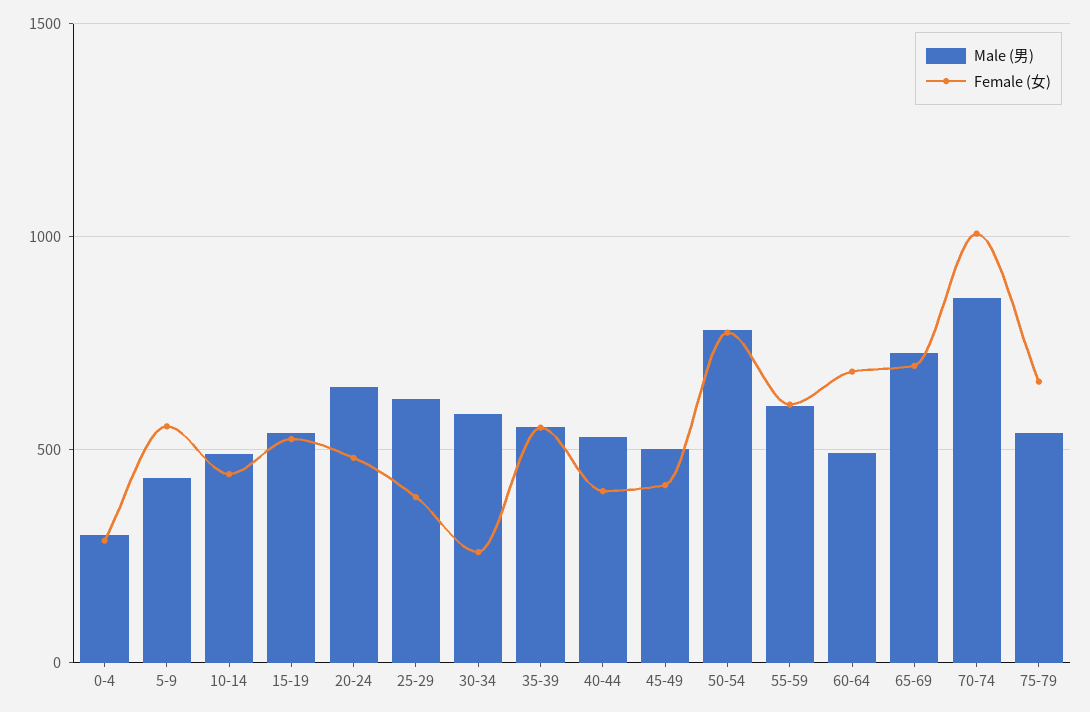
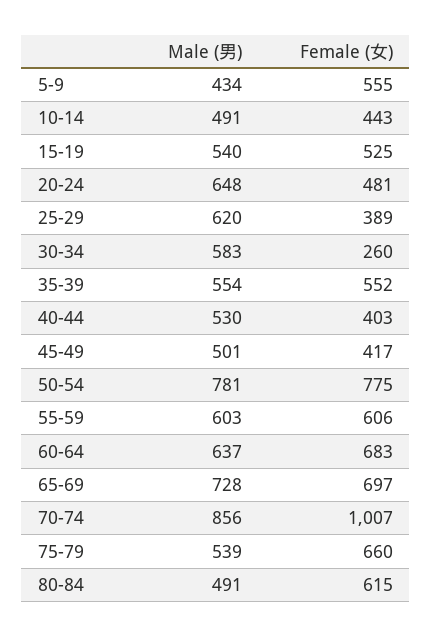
Male (男), 0-4: 300 -> none
Female (女), 0-4: 300 -> none
Male (男), 60-64: 500 -> 637
Male (男), 80-84: none -> 491
Female (女), 80-84: none -> 615

